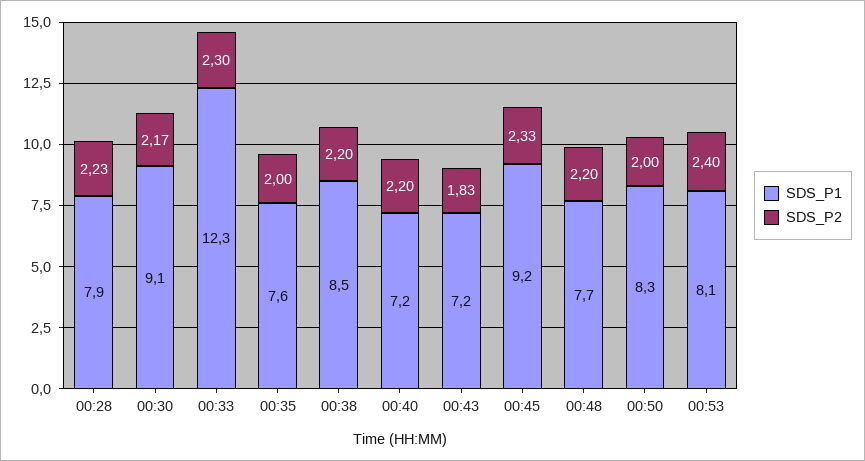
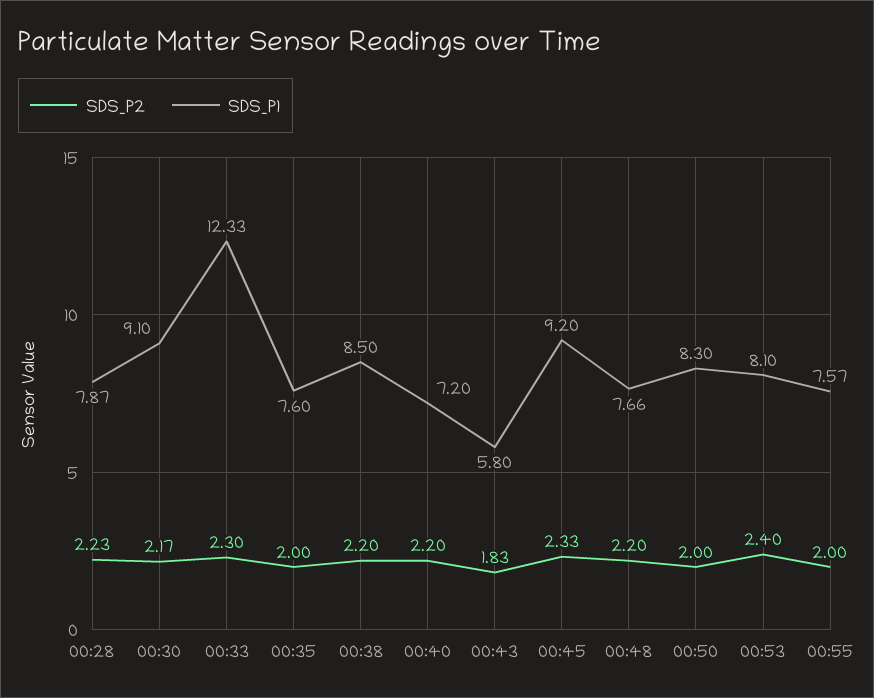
SDS_P1, 00:43: 7.2 -> 5.8
SDS_P2, 00:55: none -> 2
SDS_P1, 00:55: none -> 7.57

